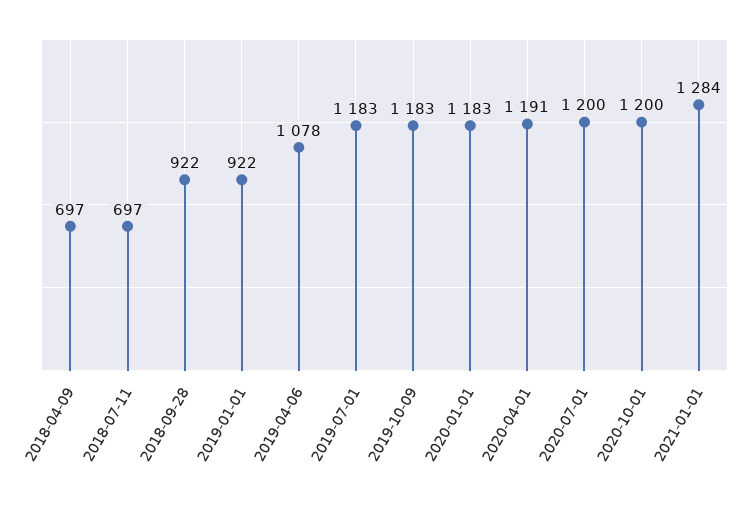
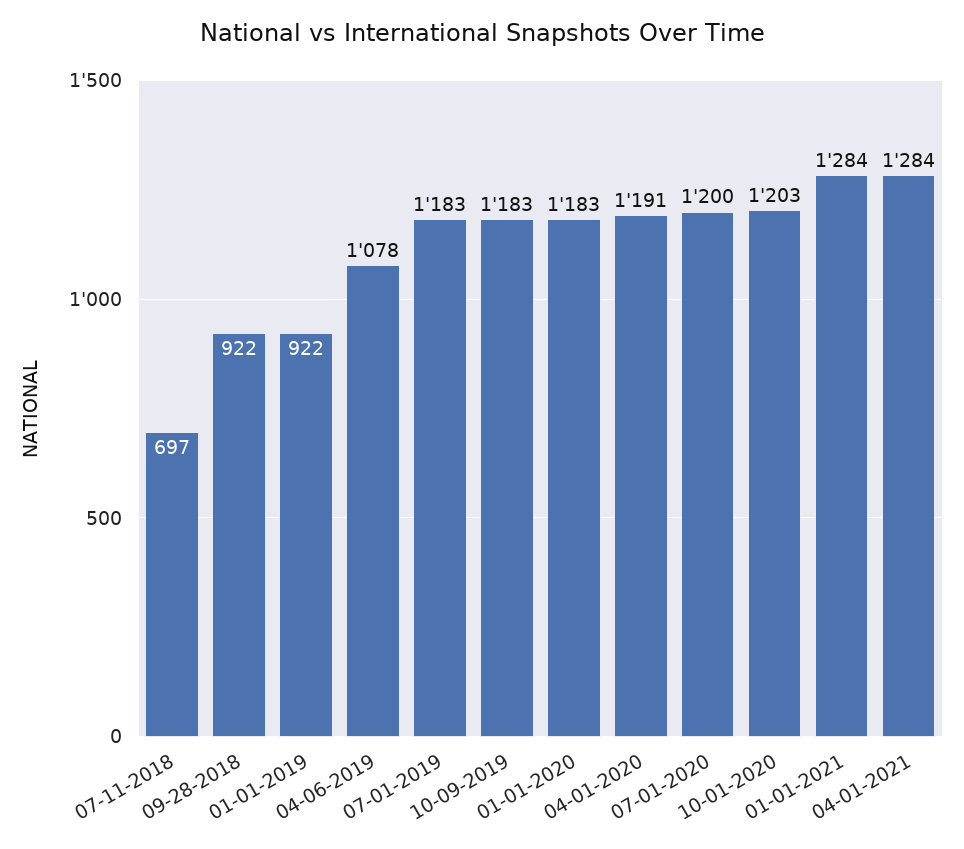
2018-04-09: 697 -> none
2020-10-01: 1200 -> 1203
04-01-2021: none -> 1284

